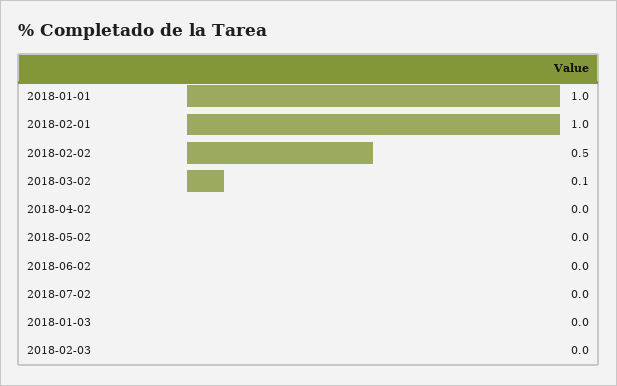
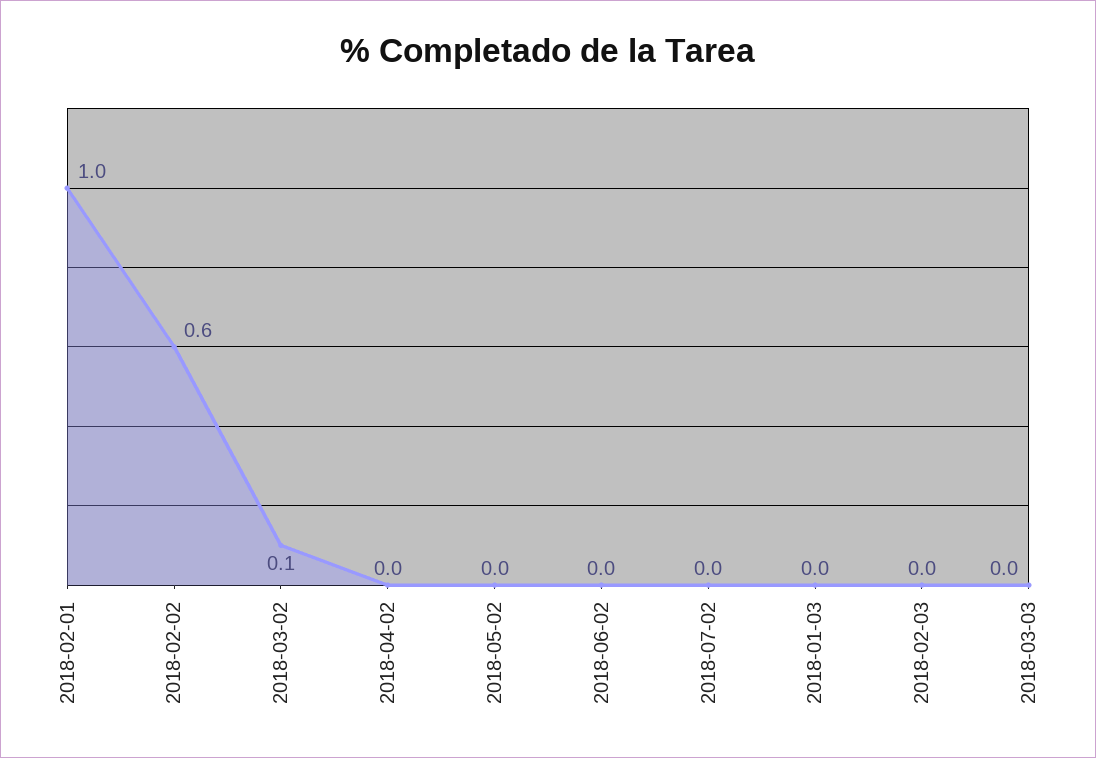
2018-01-01: 1 -> none
2018-02-02: 0.5 -> 0.6
2018-03-03: none -> 0

